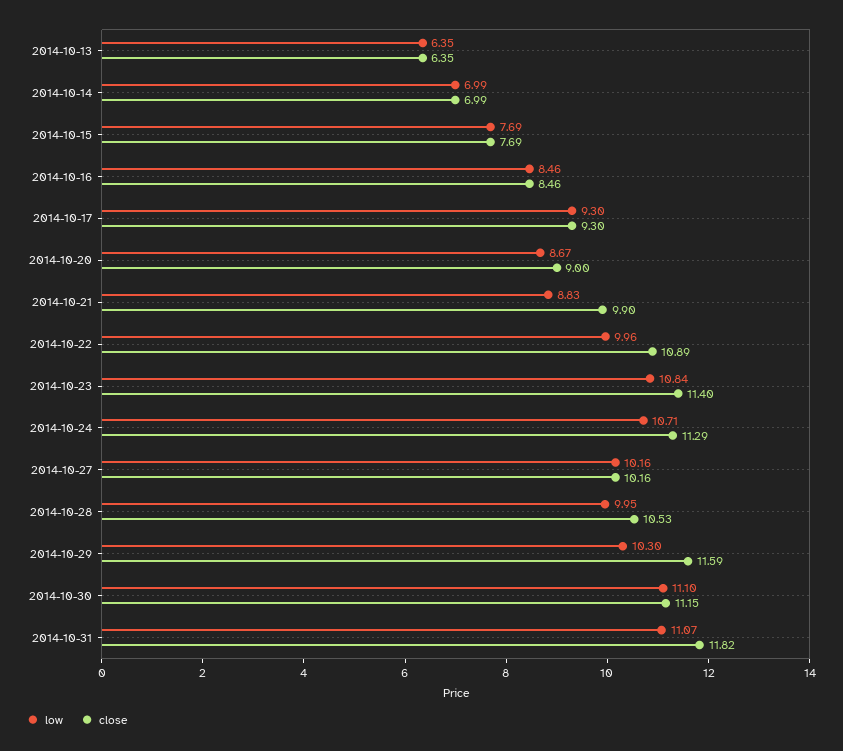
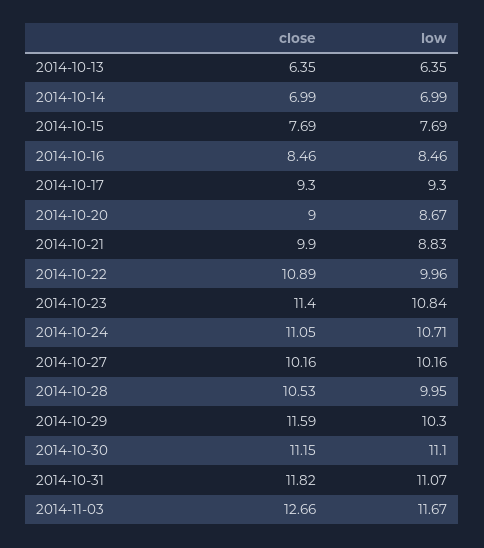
close, 2014-10-24: 11.29 -> 11.05
close, 2014-11-03: none -> 12.66
low, 2014-11-03: none -> 11.67

